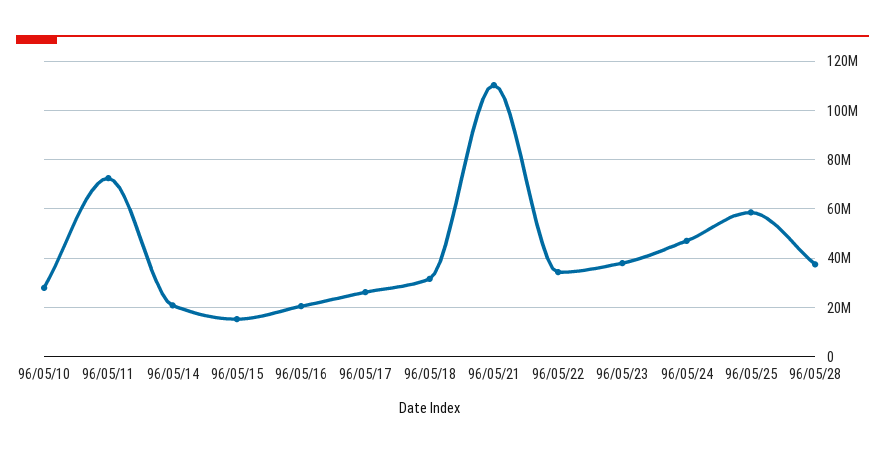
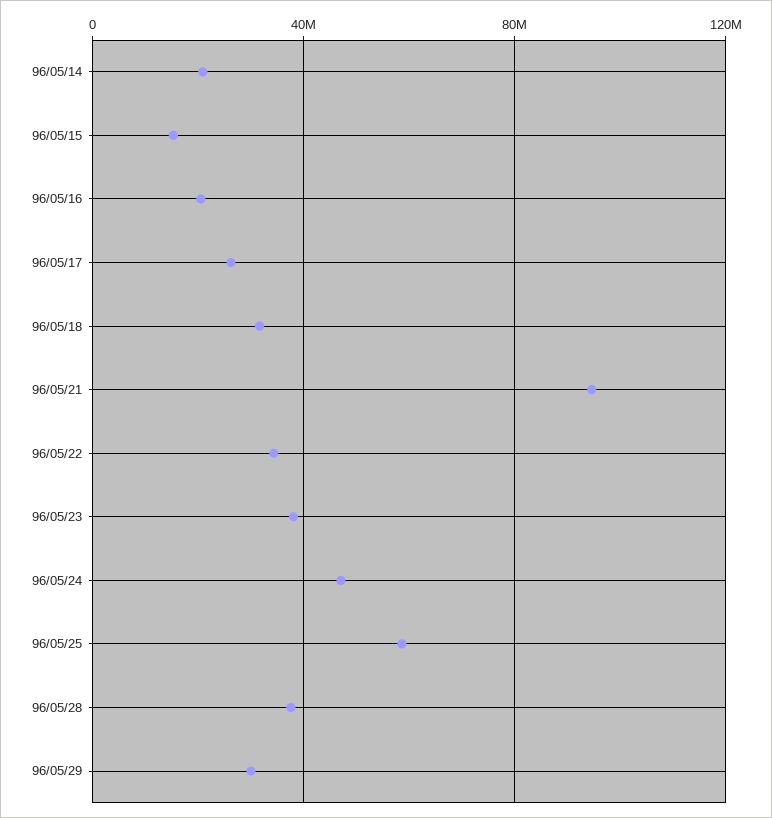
96/05/10: 27500000 -> none
96/05/11: 72500000 -> none
96/05/21: 110000000 -> 95000000
96/05/29: none -> 30000000

